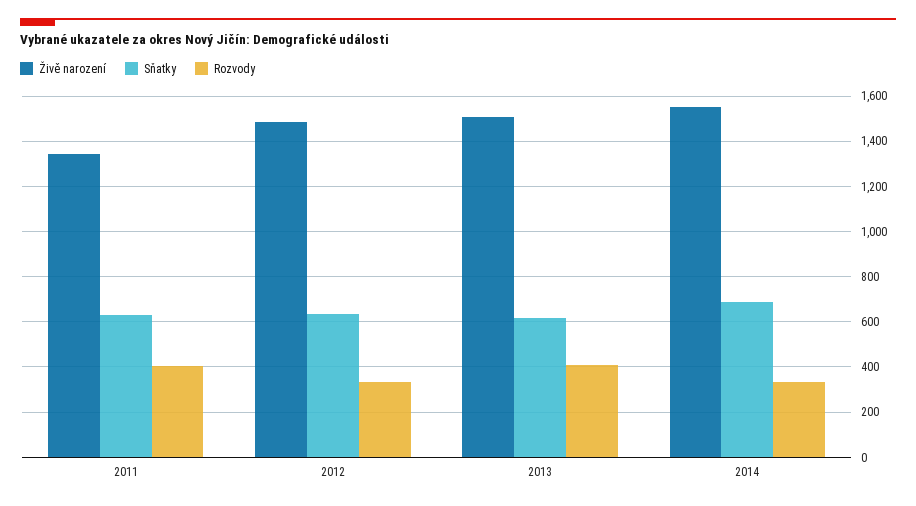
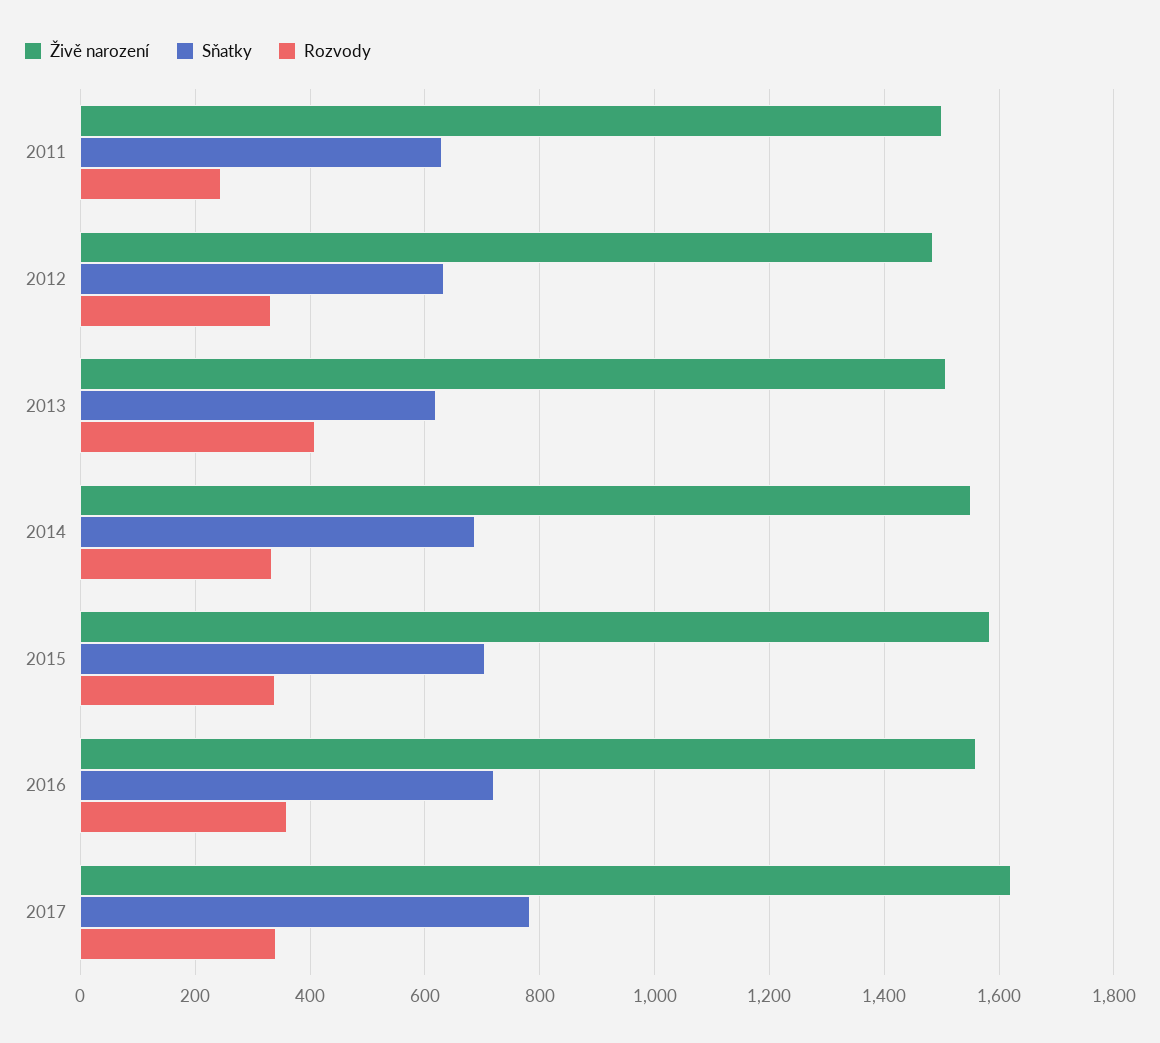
Živě narození, 2011: 1350 -> 1500
Rozvody, 2011: 400 -> 240
Živě narození, 2015: none -> 1580
Sňatky, 2015: none -> 700
Rozvody, 2015: none -> 340
Živě narození, 2016: none -> 1560
Sňatky, 2016: none -> 720
Rozvody, 2016: none -> 360
Živě narození, 2017: none -> 1620
Sňatky, 2017: none -> 780
Rozvody, 2017: none -> 340

